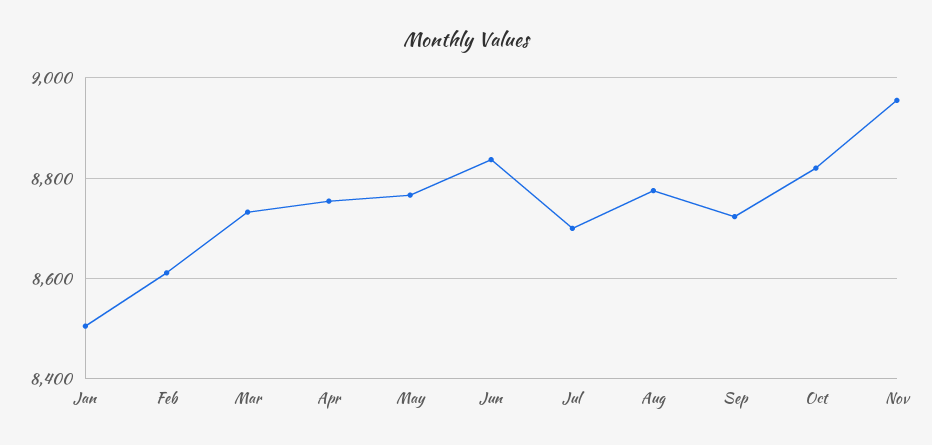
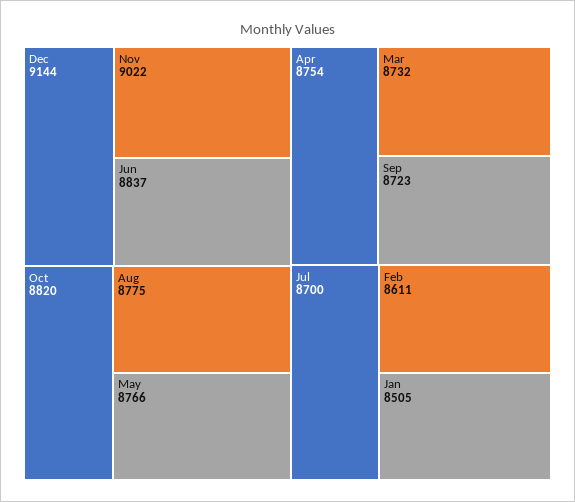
Nov: 8960 -> 9022
Dec: none -> 9144

